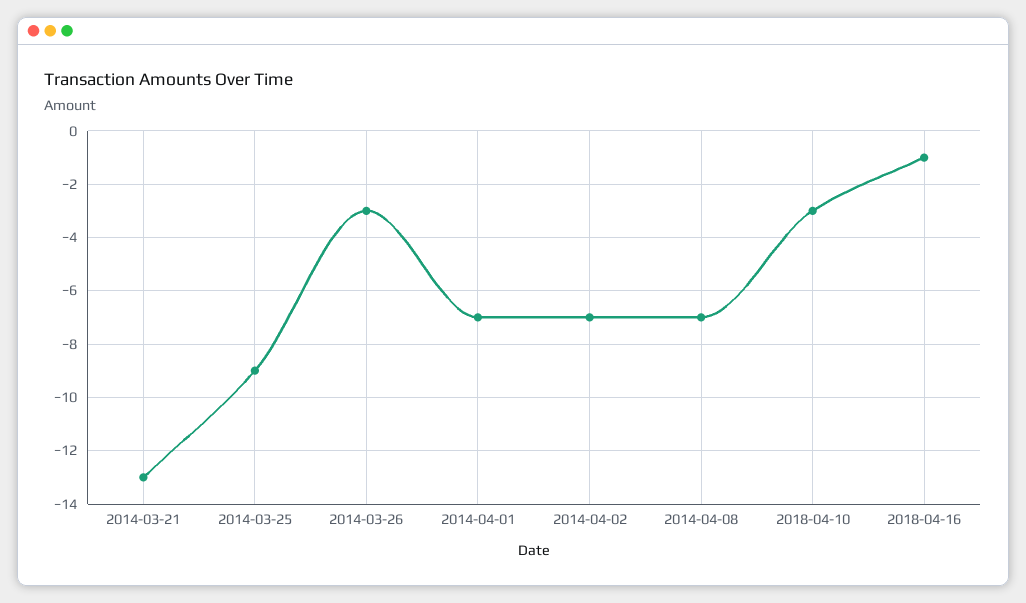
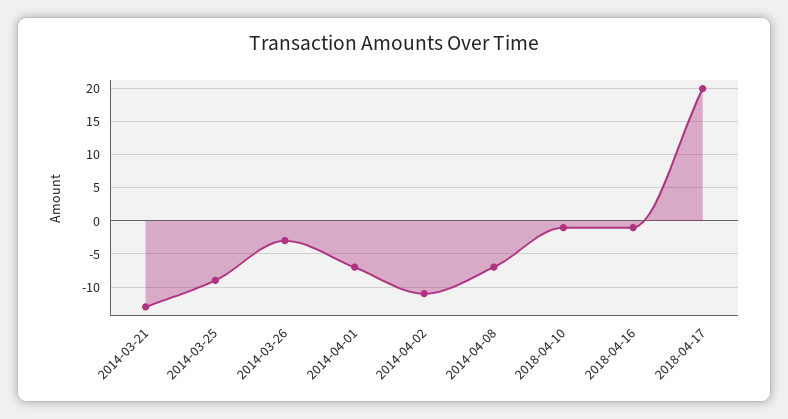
2014-04-02: -7 -> -11
2018-04-10: -3 -> -1
2018-04-17: none -> 20

